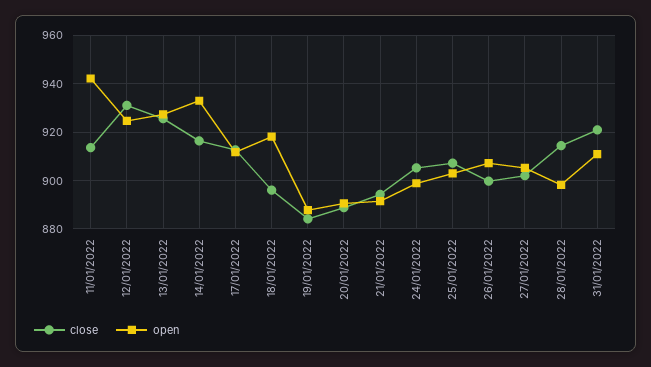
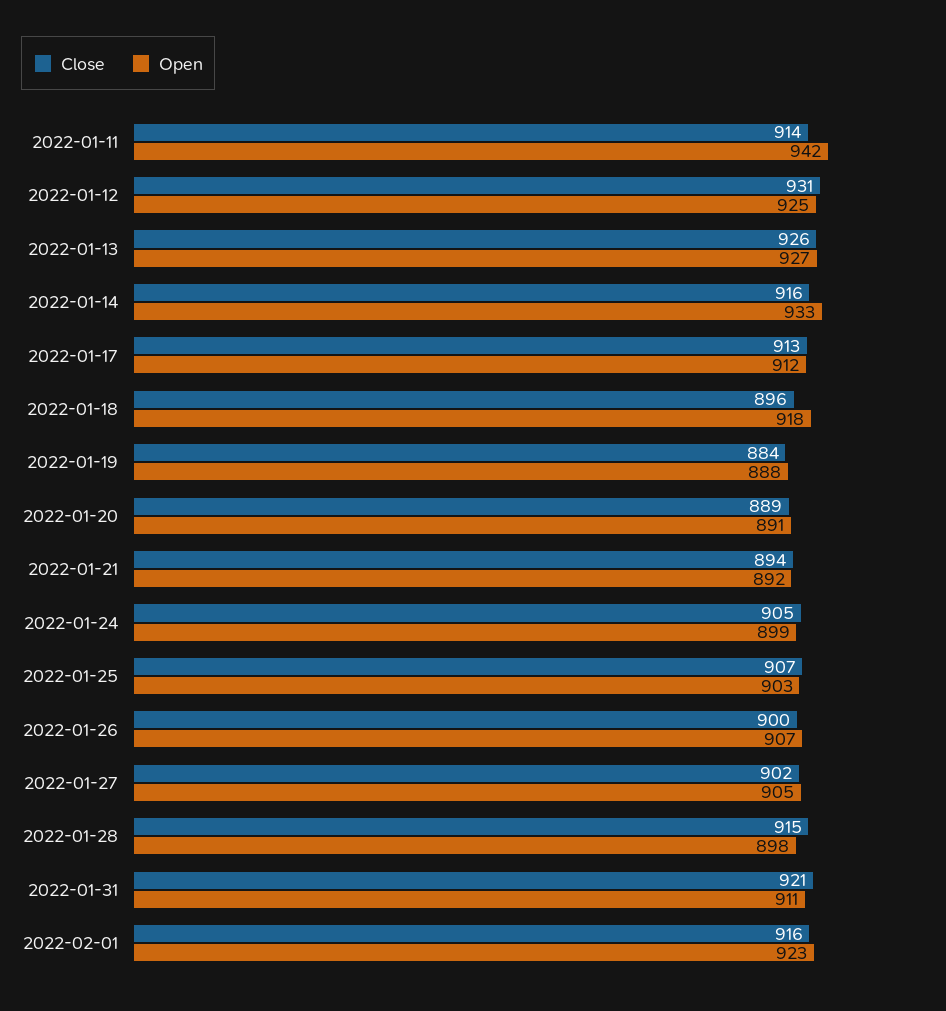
close, 2022-02-01: none -> 916
open, 2022-02-01: none -> 923

